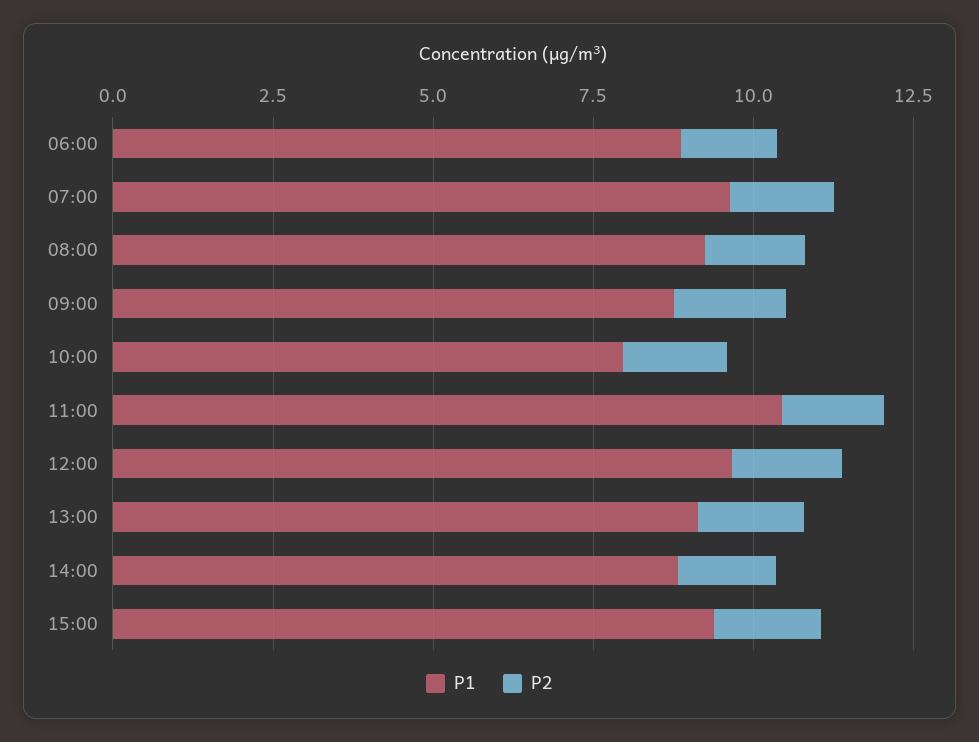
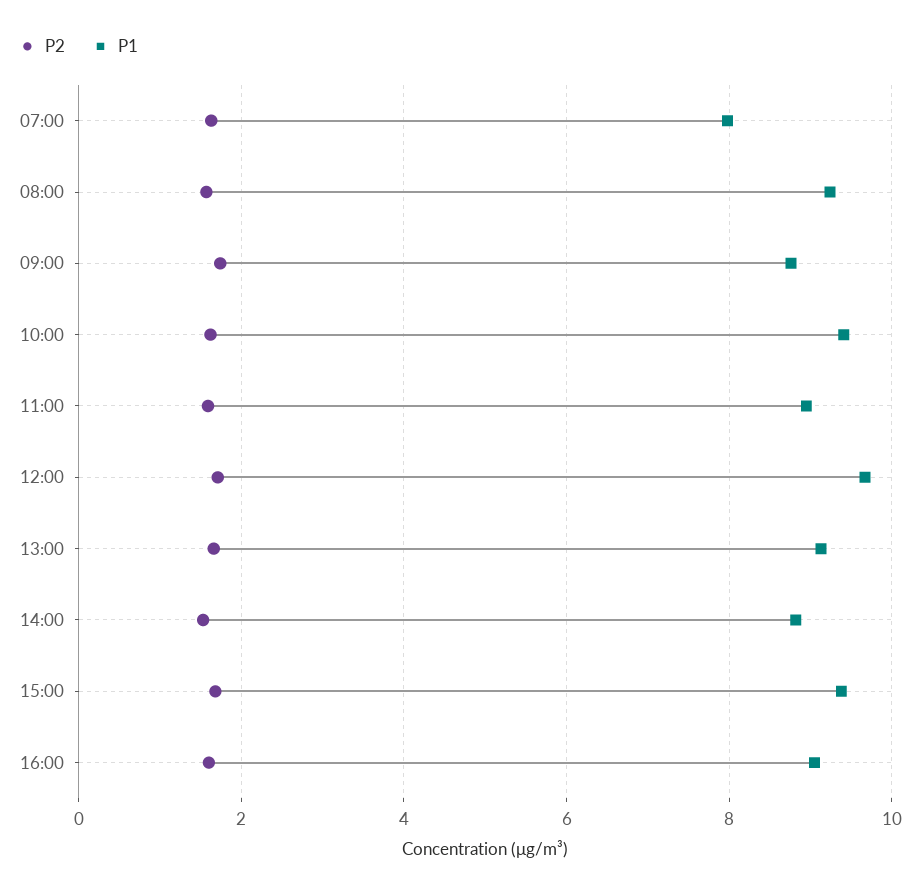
P1, 06:00: 9 -> none
P2, 06:00: 1.5 -> none
P1, 07:00: 9.5 -> 8
P1, 10:00: 8 -> 9.4
P1, 11:00: 10.5 -> 9
P2, 16:00: none -> 1.6
P1, 16:00: none -> 9

